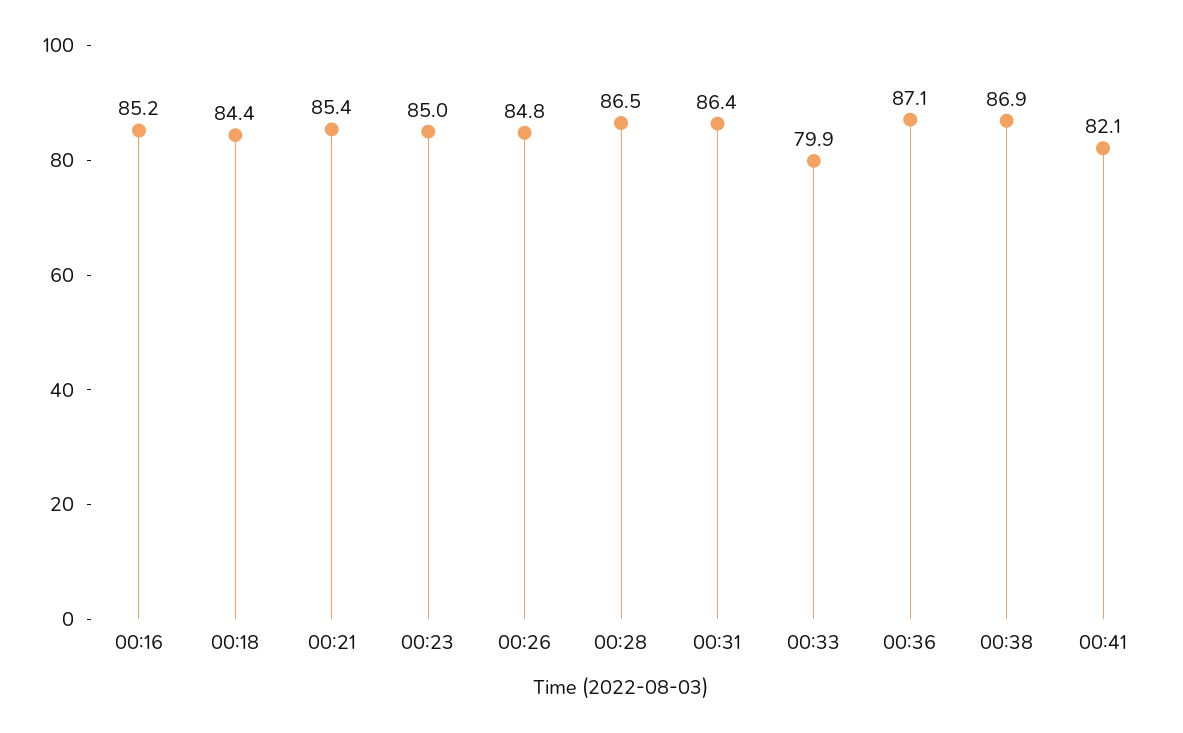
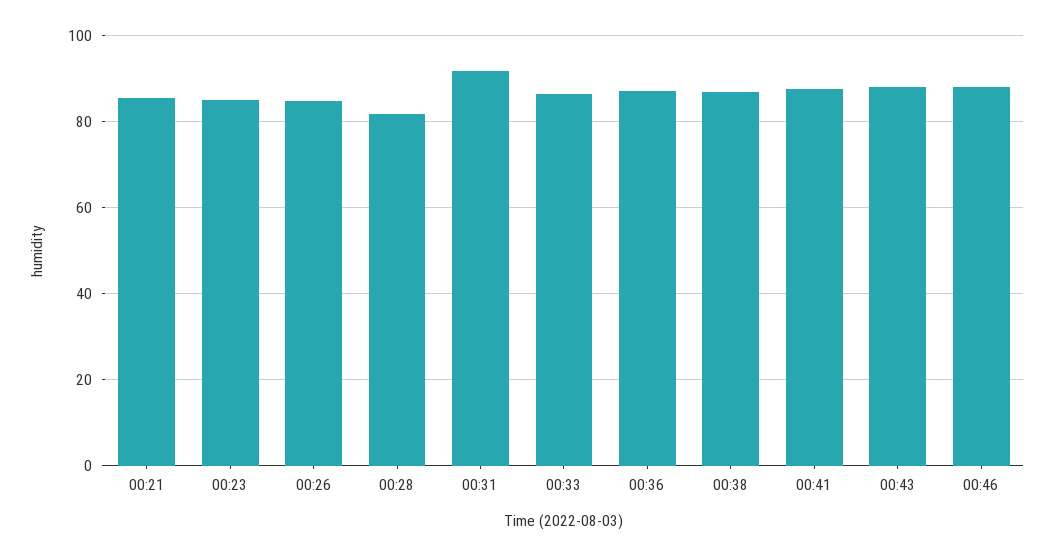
00:16: 85.2 -> none
00:18: 84.4 -> none
00:28: 86.5 -> 82
00:31: 86.4 -> 92
00:33: 79.9 -> 86
00:41: 82.1 -> 88
00:43: none -> 88
00:46: none -> 88

